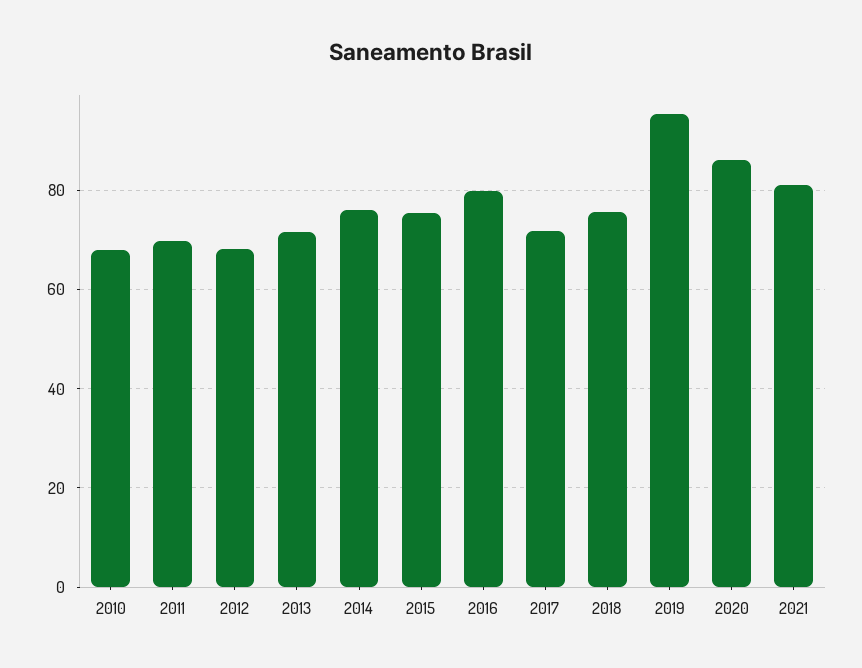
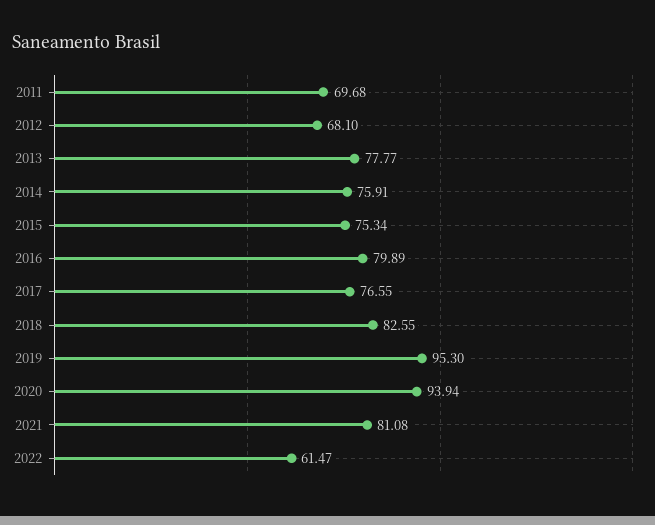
2010: 68 -> none
2013: 72 -> 77.77
2017: 72 -> 76.55
2018: 76 -> 82.55
2020: 86 -> 93.94
2022: none -> 61.47

